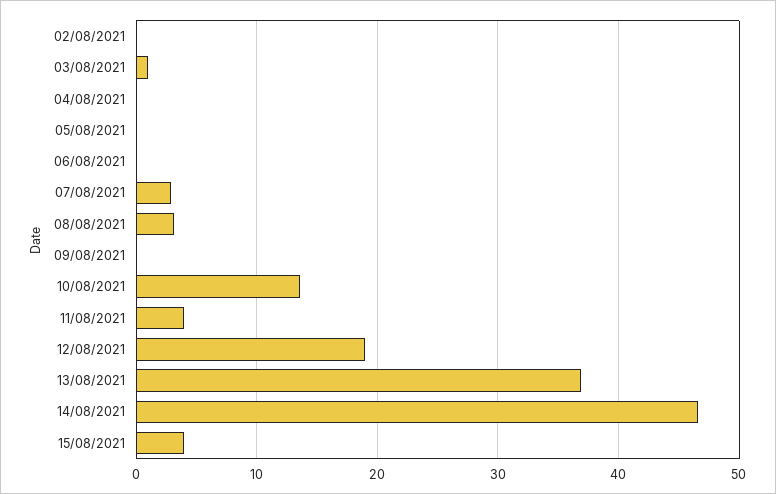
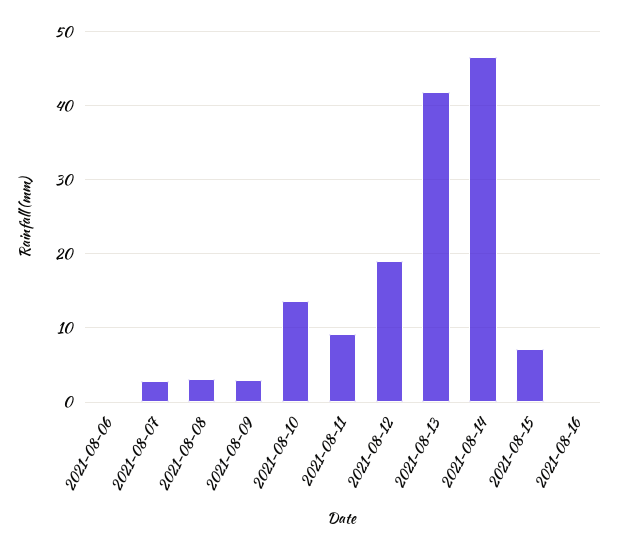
02/08/2021: 0 -> none
03/08/2021: 1 -> none
04/08/2021: 0 -> none
05/08/2021: 0 -> none
09/08/2021: 0 -> 3
11/08/2021: 4 -> 9
13/08/2021: 37 -> 42
15/08/2021: 4 -> 7
2021-08-16: none -> 0

